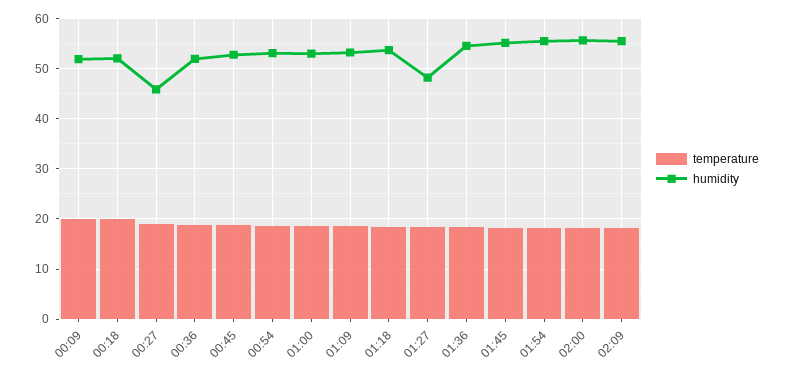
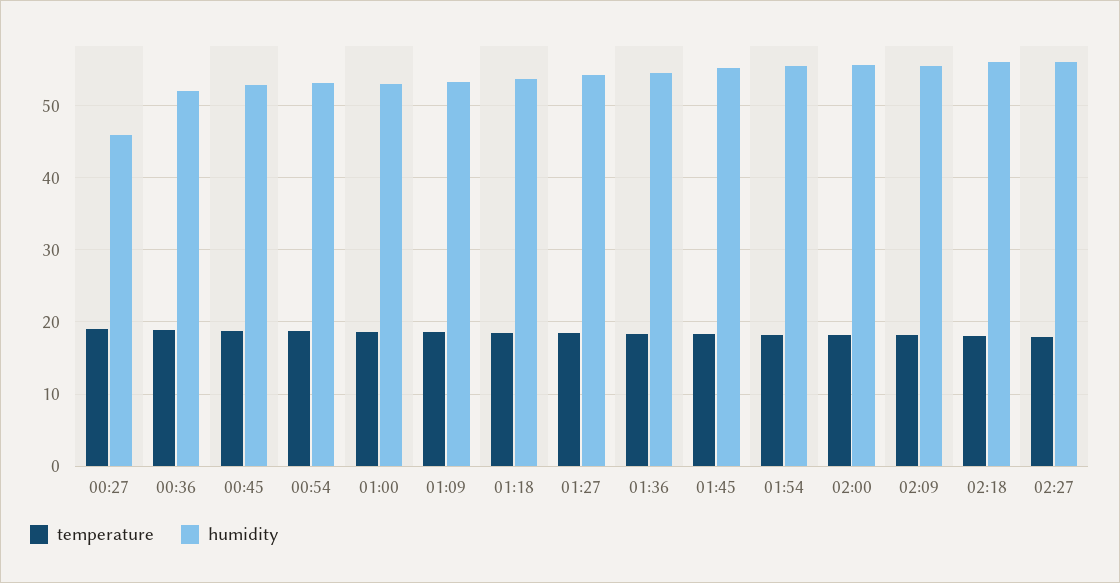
temperature, 00:09: 20 -> none
humidity, 00:09: 52 -> none
temperature, 00:18: 20 -> none
humidity, 00:18: 52 -> none
humidity, 01:27: 48 -> 54
temperature, 02:18: none -> 18
humidity, 02:18: none -> 56
temperature, 02:27: none -> 18
humidity, 02:27: none -> 56

